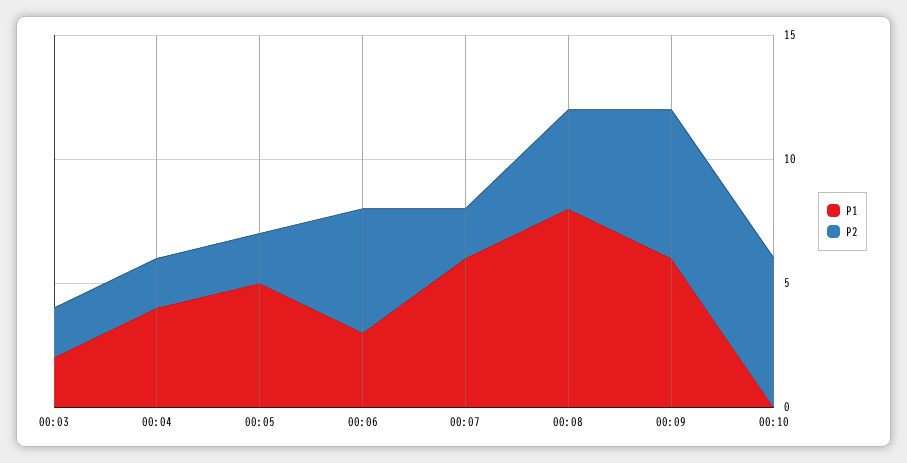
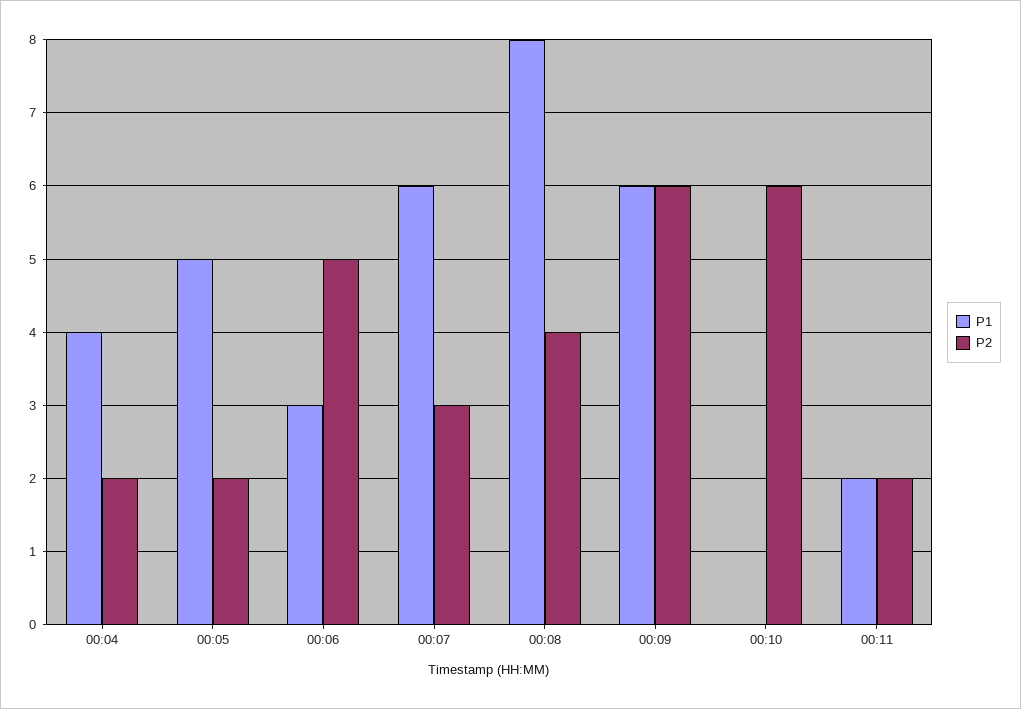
P1, 00:03: 2 -> none
P2, 00:03: 2 -> none
P2, 00:07: 2 -> 3
P1, 00:11: none -> 2
P2, 00:11: none -> 2

